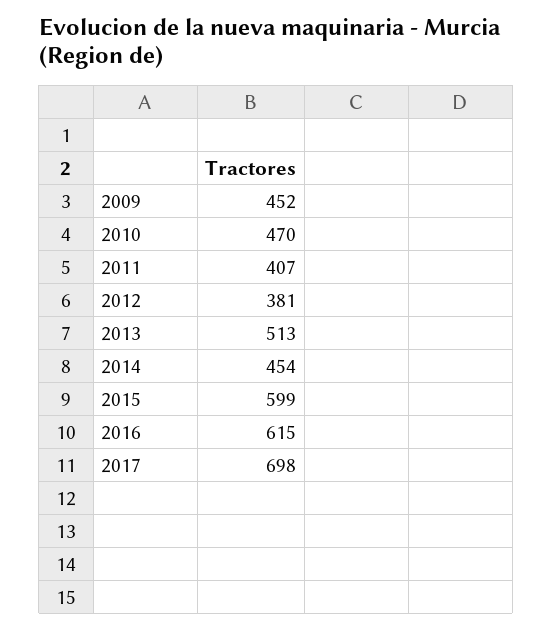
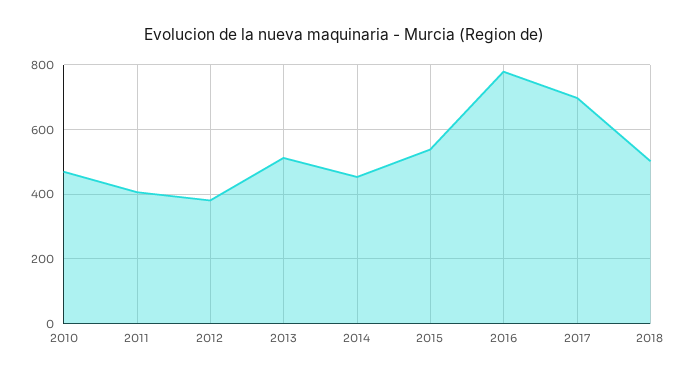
2009: 452 -> none
2015: 599 -> 540
2016: 615 -> 780
2018: none -> 500

